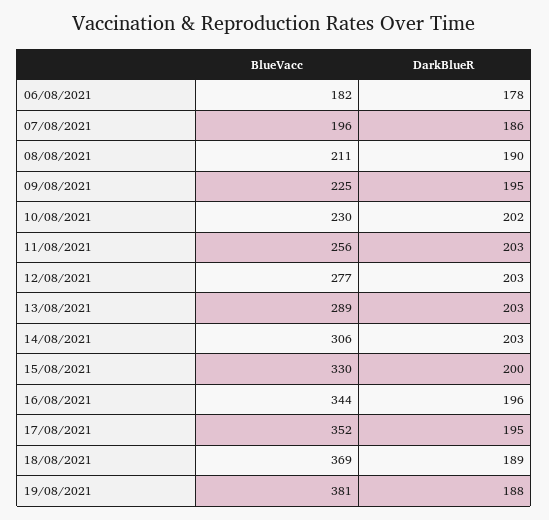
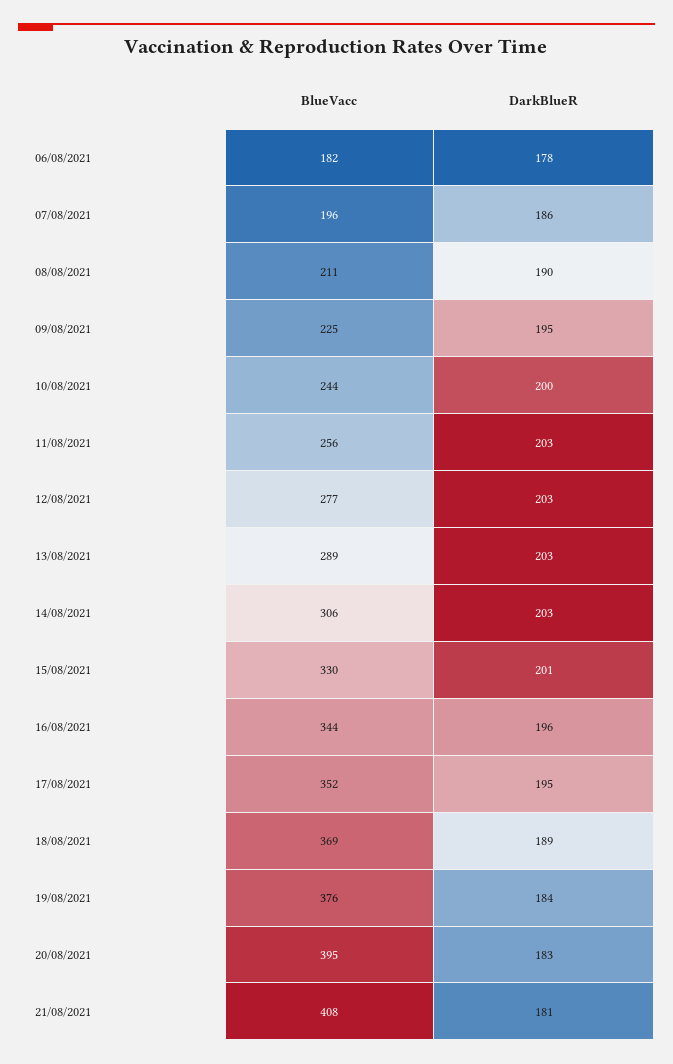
BlueVacc, 10/08/2021: 230 -> 244
DarkBlueR, 10/08/2021: 202 -> 200
DarkBlueR, 15/08/2021: 200 -> 201
BlueVacc, 19/08/2021: 381 -> 376
DarkBlueR, 19/08/2021: 188 -> 184
BlueVacc, 20/08/2021: none -> 395
DarkBlueR, 20/08/2021: none -> 183
BlueVacc, 21/08/2021: none -> 408
DarkBlueR, 21/08/2021: none -> 181

